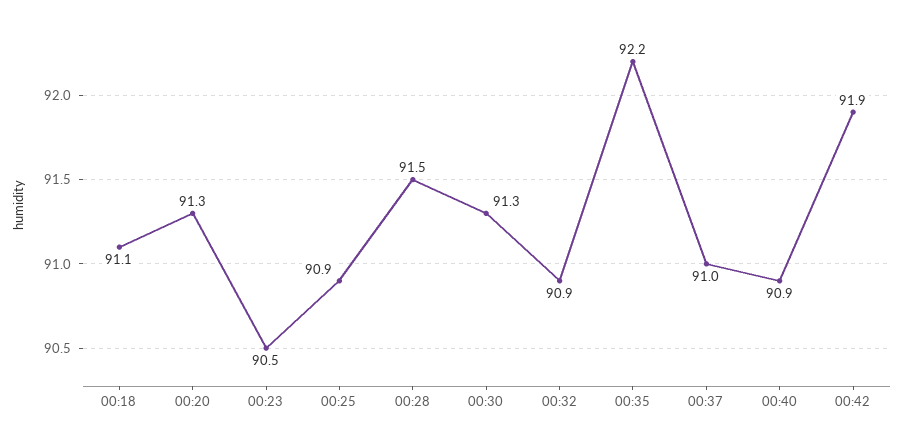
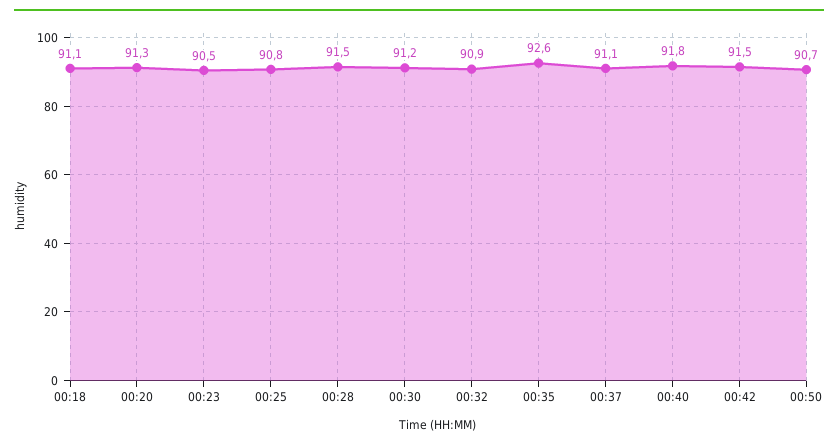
00:25: 90.9 -> 90.8
00:30: 91.3 -> 91.2
00:35: 92.2 -> 92.6
00:37: 91 -> 91.1
00:40: 90.9 -> 91.8
00:42: 91.9 -> 91.5
00:50: none -> 90.7

